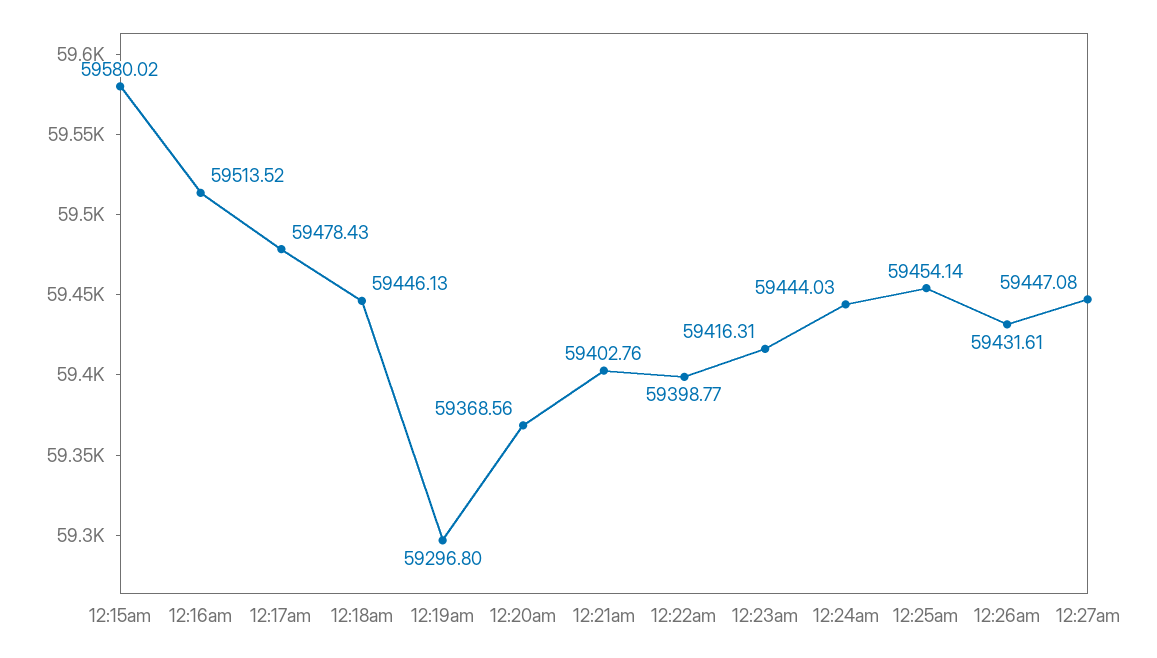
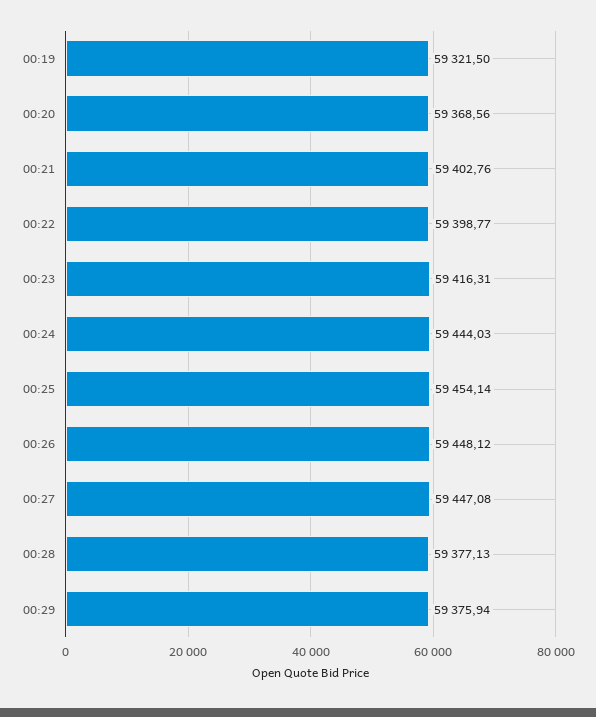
12:15am: 59580.02 -> none
12:16am: 59513.52 -> none
12:17am: 59478.43 -> none
12:18am: 59446.13 -> none
12:19am: 59296.8 -> 59321.5
12:26am: 59431.61 -> 59448.12
00:28: none -> 59377.13
00:29: none -> 59375.94

